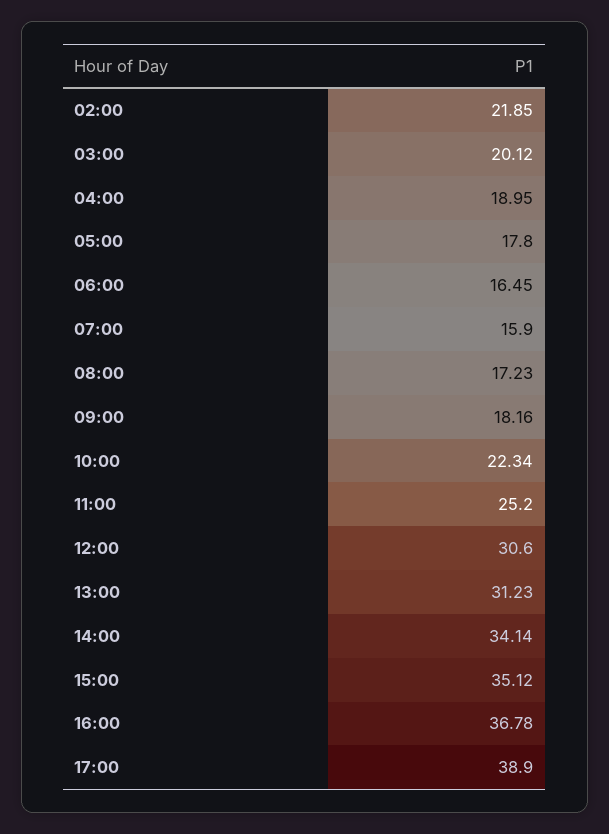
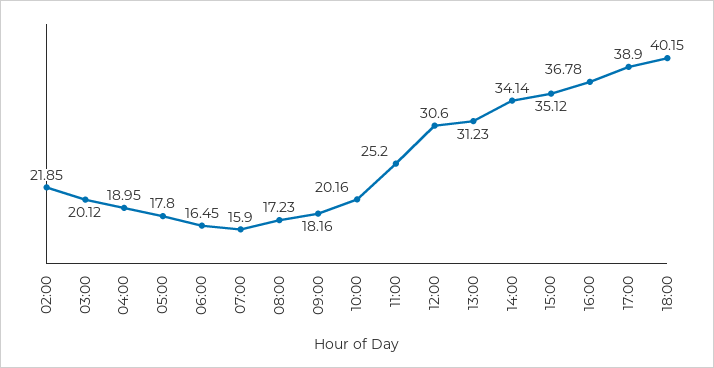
10:00: 22.34 -> 20.16
18:00: none -> 40.15

